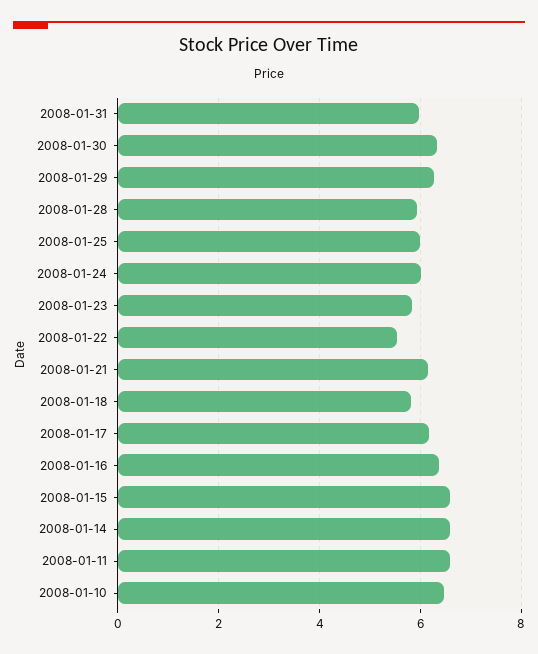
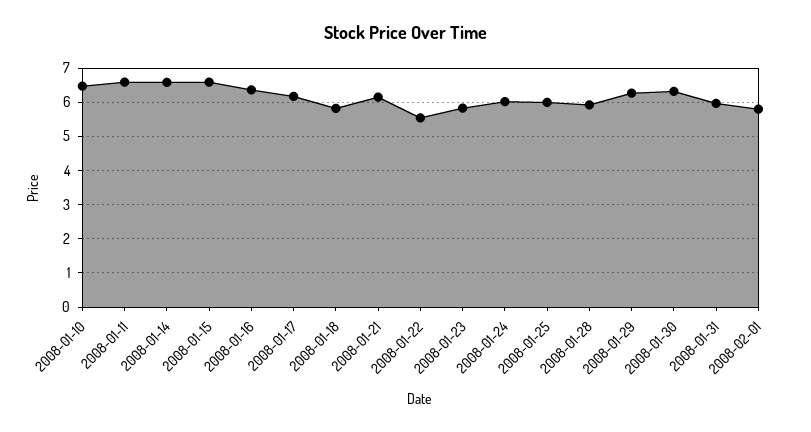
2008-02-01: none -> 5.8

